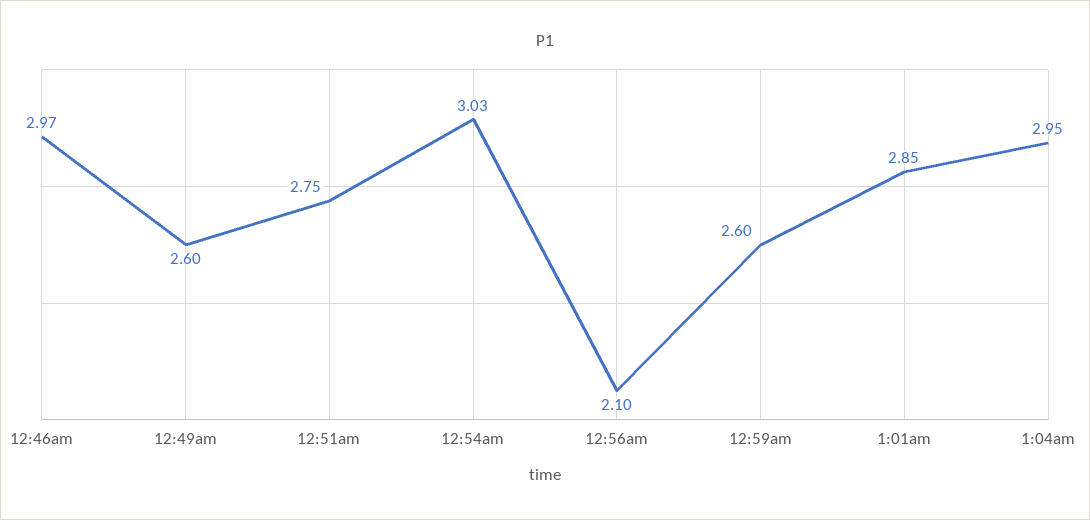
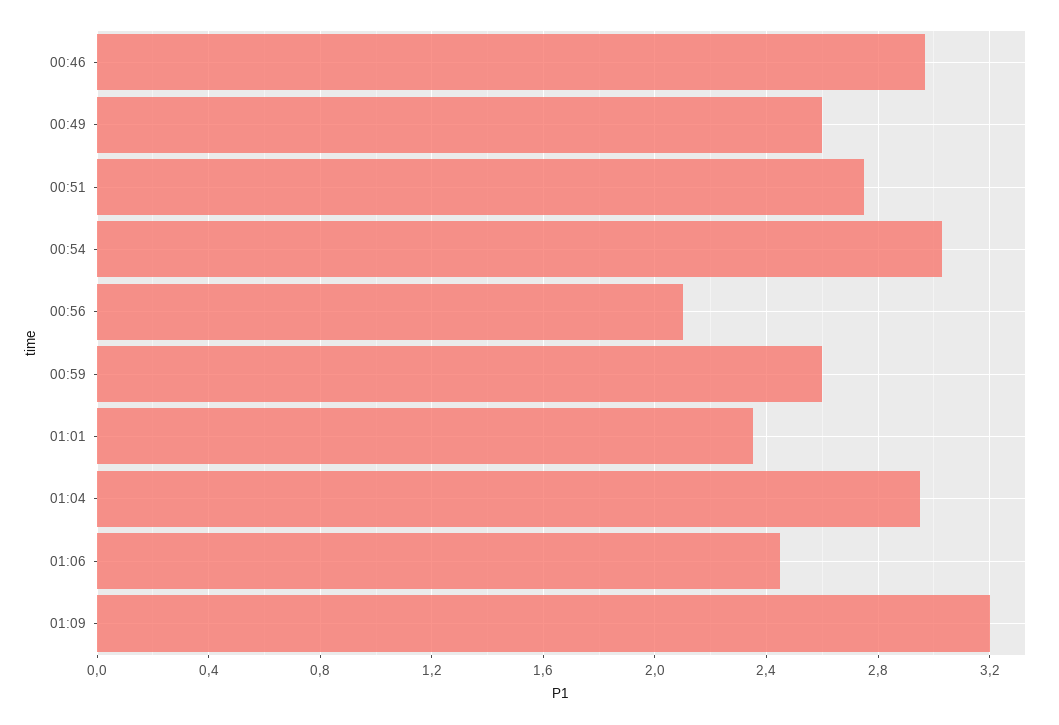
1:01am: 2.85 -> 2.35
01:06: none -> 2.45
01:09: none -> 3.2

